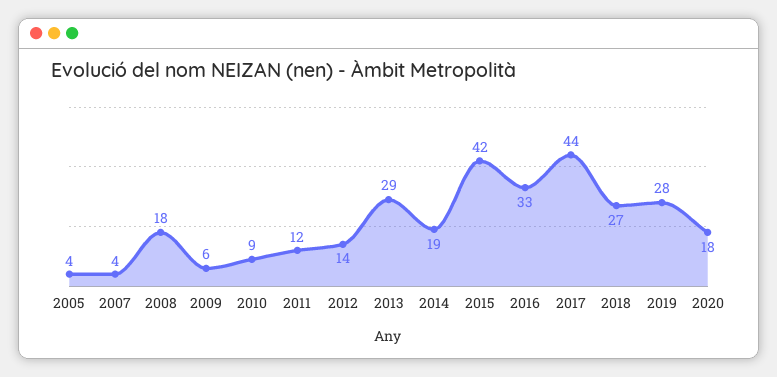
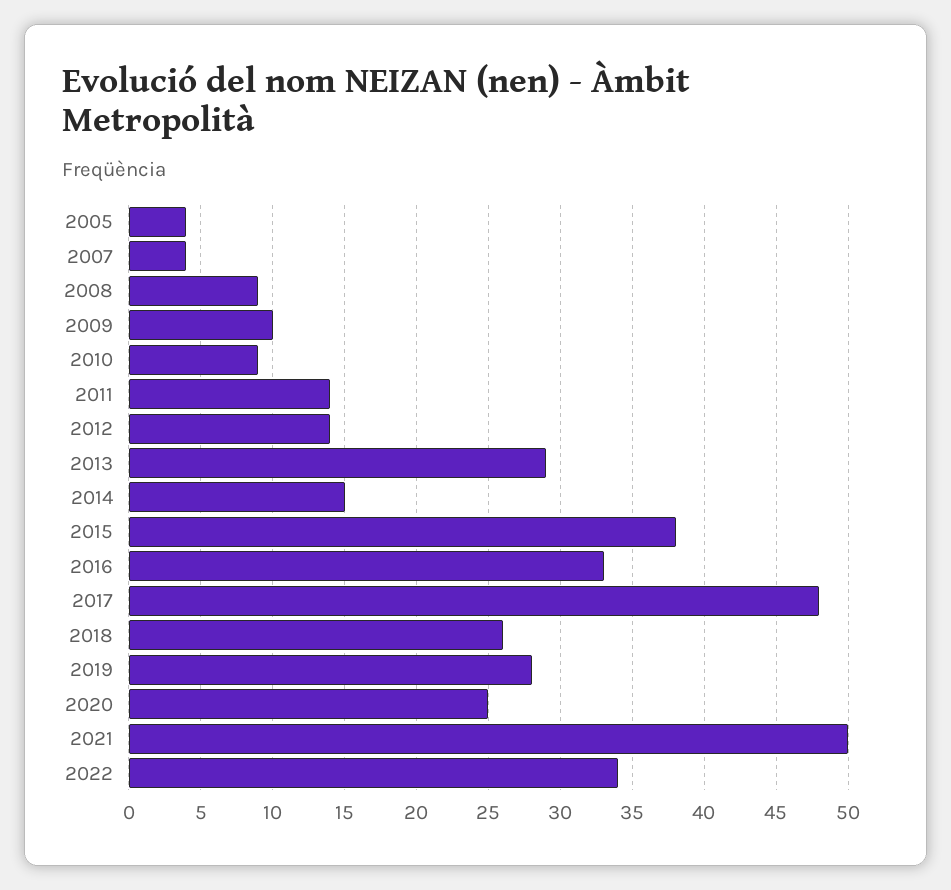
2008: 18 -> 9
2009: 6 -> 10
2011: 12 -> 14
2014: 19 -> 15
2015: 42 -> 38
2017: 44 -> 48
2018: 27 -> 26
2020: 18 -> 25
2021: none -> 50
2022: none -> 34

